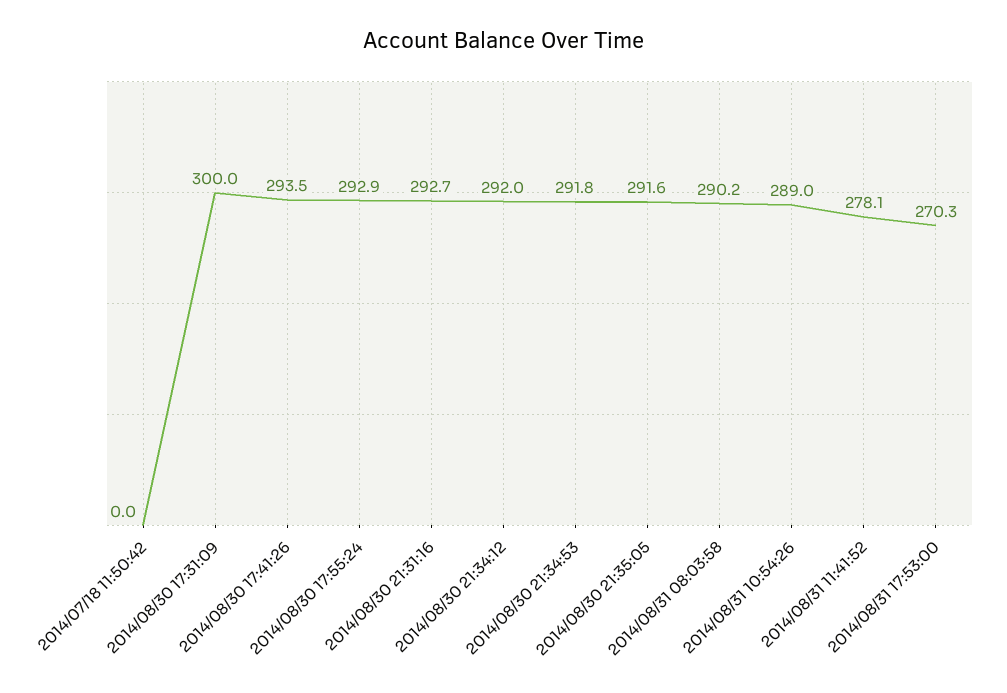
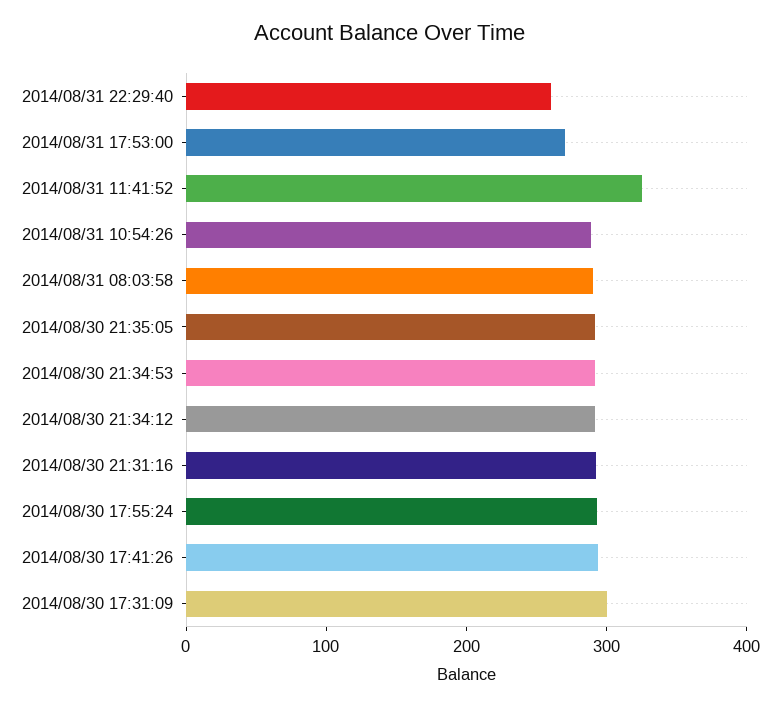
2014/07/18 11:50:42: 0 -> none
2014/08/31 11:41:52: 278.1 -> 320
2014/08/31 22:29:40: none -> 260

